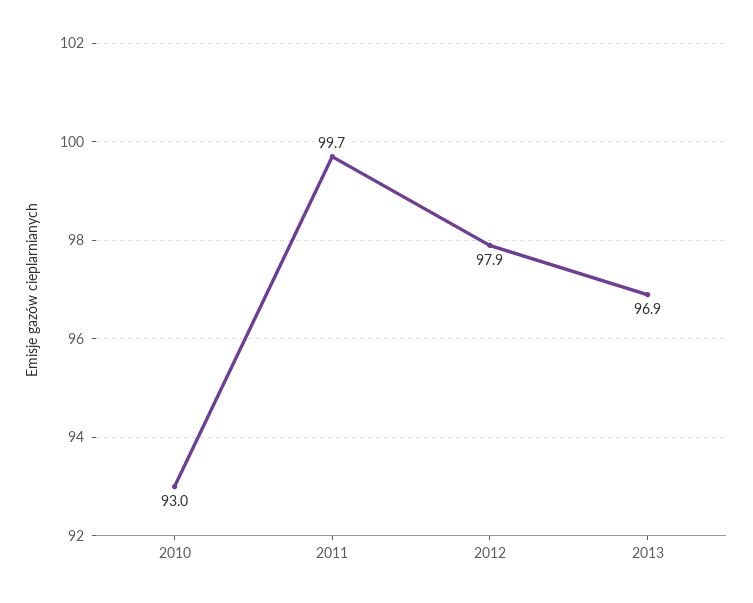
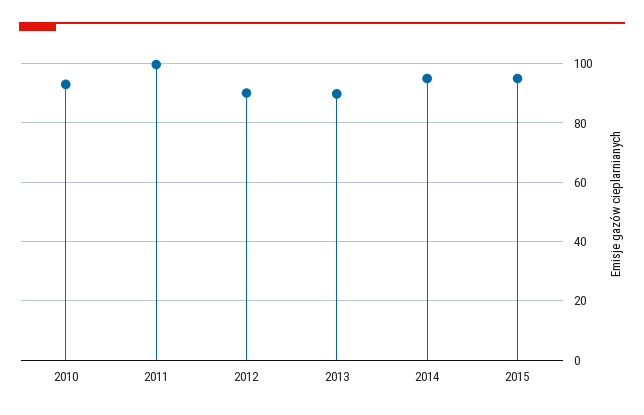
2012: 97.9 -> 90
2013: 96.9 -> 90
2014: none -> 95
2015: none -> 95

